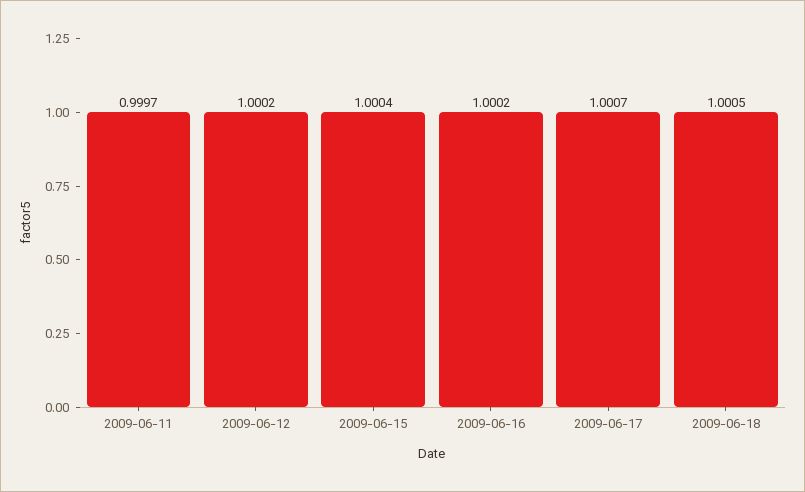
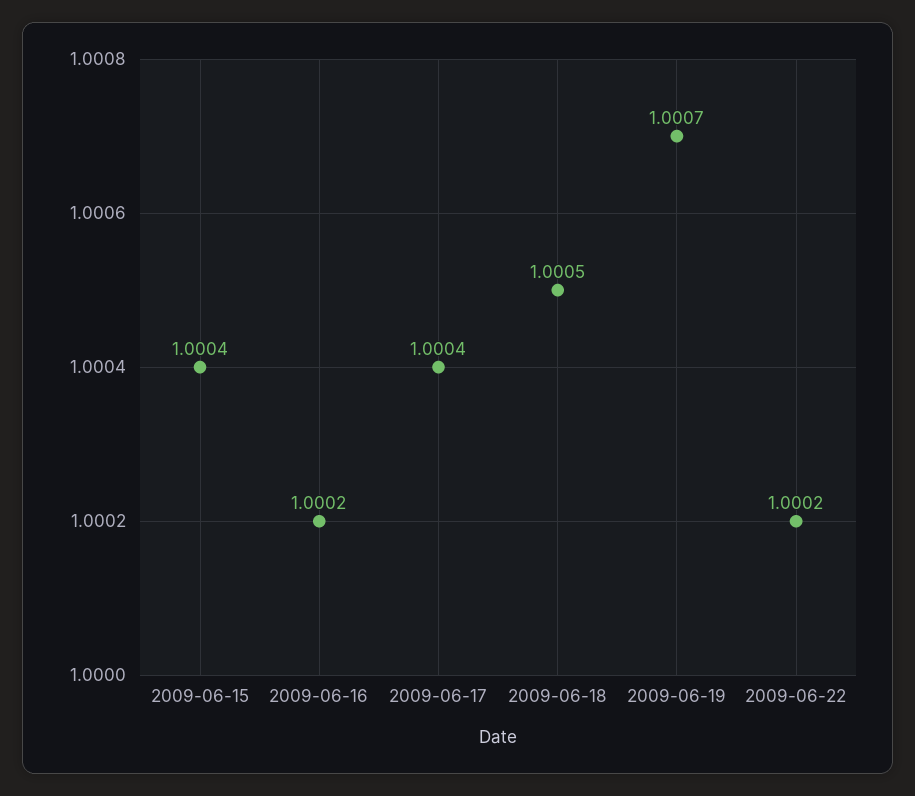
2009-06-11: 0.9997 -> none
2009-06-12: 1.0002 -> none
2009-06-17: 1.0007 -> 1.0004
2009-06-19: none -> 1.0007
2009-06-22: none -> 1.0002

